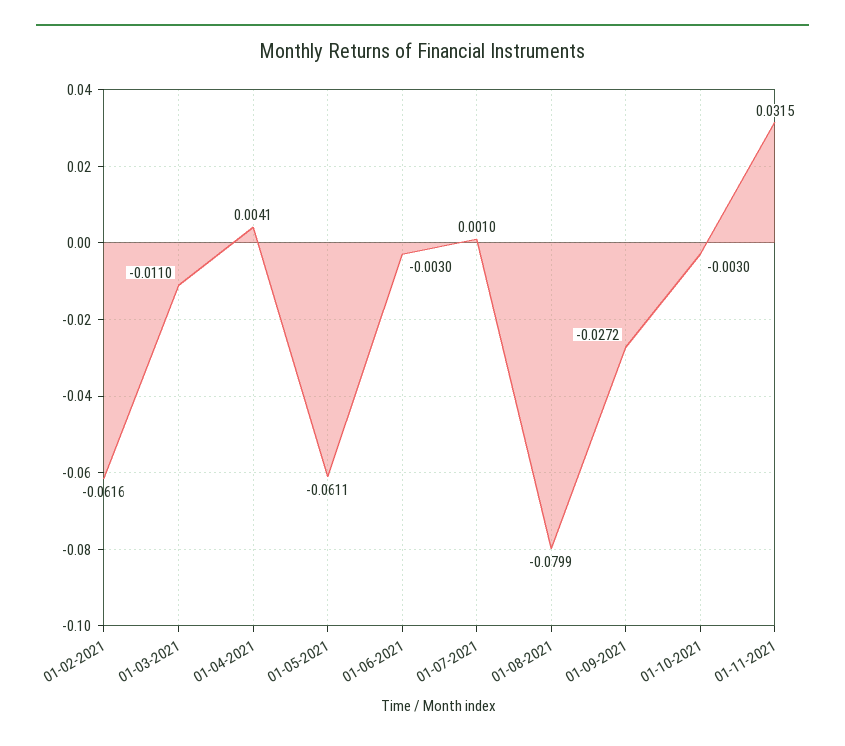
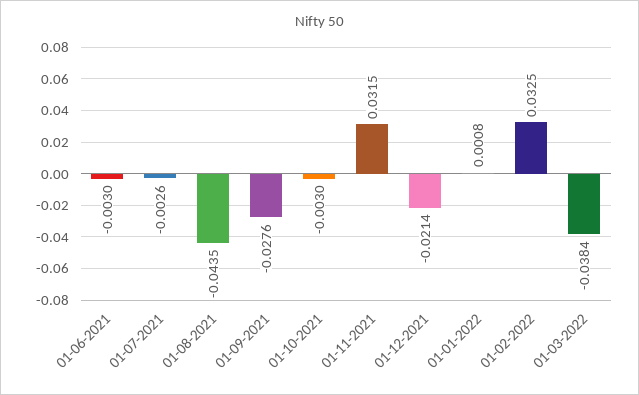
01-02-2021: -0.0616 -> none
01-03-2021: -0.011 -> none
01-04-2021: 0.0041 -> none
01-05-2021: -0.0611 -> none
01-07-2021: 0.001 -> -0.0026
01-08-2021: -0.0799 -> -0.0435
01-09-2021: -0.0272 -> -0.0276
01-12-2021: none -> -0.0214
01-01-2022: none -> 0.0008
01-02-2022: none -> 0.0325
01-03-2022: none -> -0.0384

